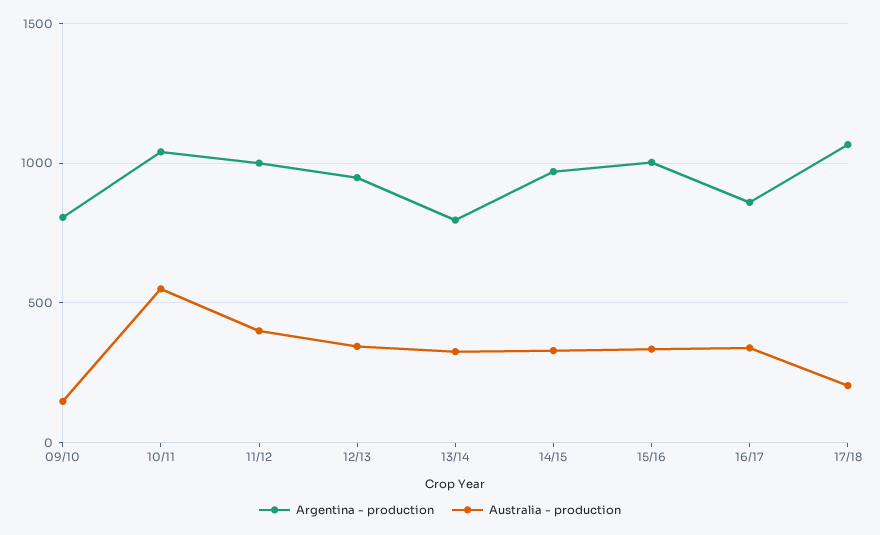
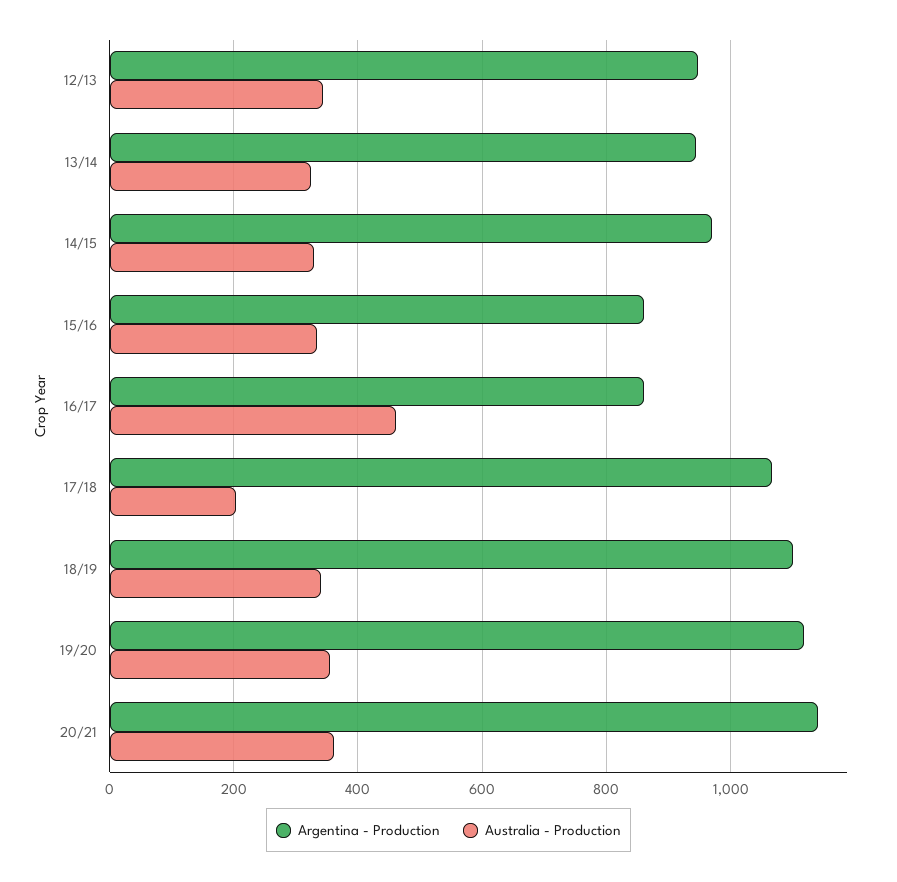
Argentina - production, 09/10: 800 -> none
Australia - production, 09/10: 150 -> none
Argentina - production, 10/11: 1050 -> none
Australia - production, 10/11: 550 -> none
Argentina - production, 11/12: 1000 -> none
Australia - production, 11/12: 400 -> none
Argentina - production, 13/14: 800 -> 940
Argentina - production, 15/16: 1000 -> 860
Australia - production, 16/17: 350 -> 460
Argentina - production, 18/19: none -> 1100
Australia - production, 18/19: none -> 340
Argentina - production, 19/20: none -> 1120
Australia - production, 19/20: none -> 360
Argentina - production, 20/21: none -> 1140
Australia - production, 20/21: none -> 360

